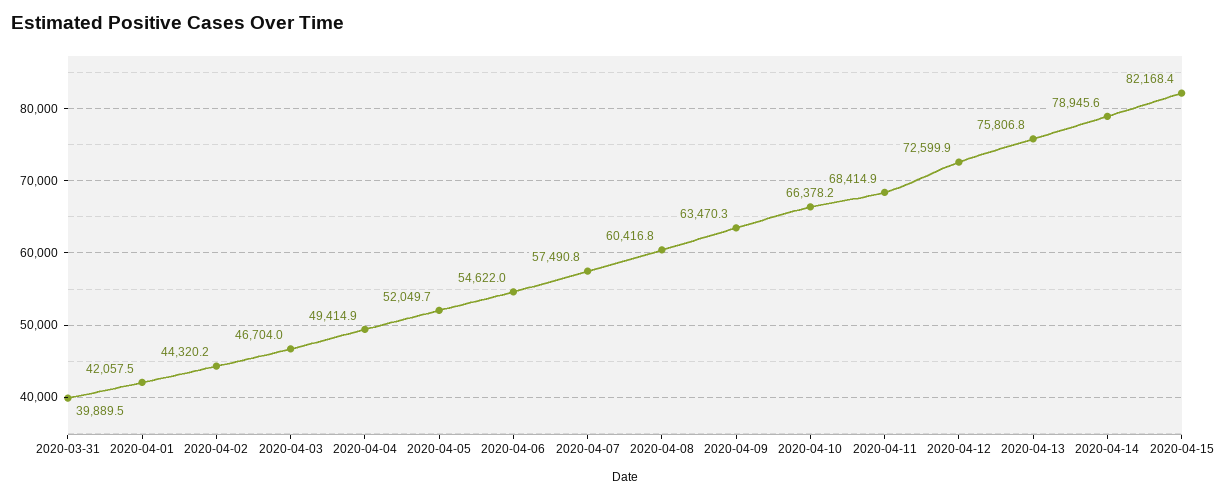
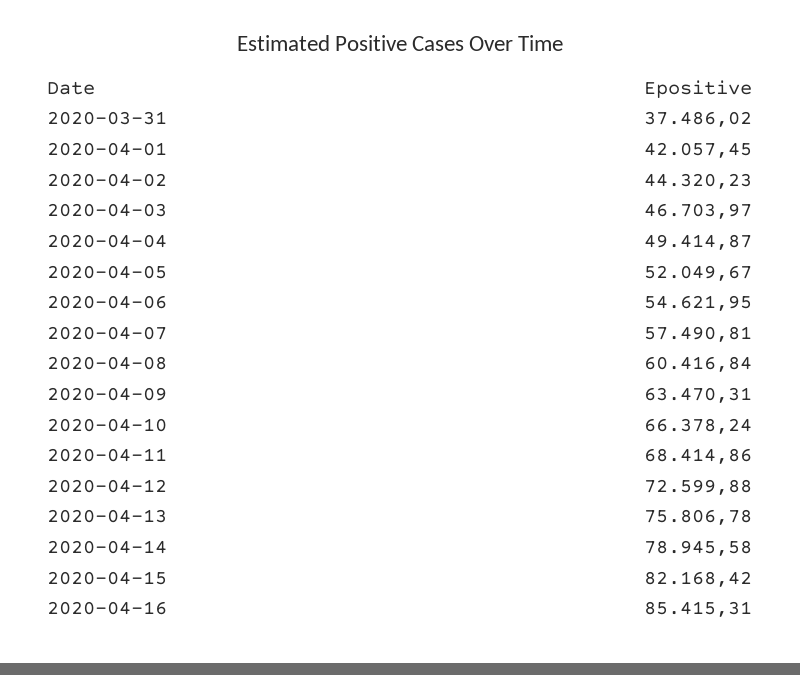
2020-03-31: 39889.5 -> 37486.02
2020-04-16: none -> 85415.31

